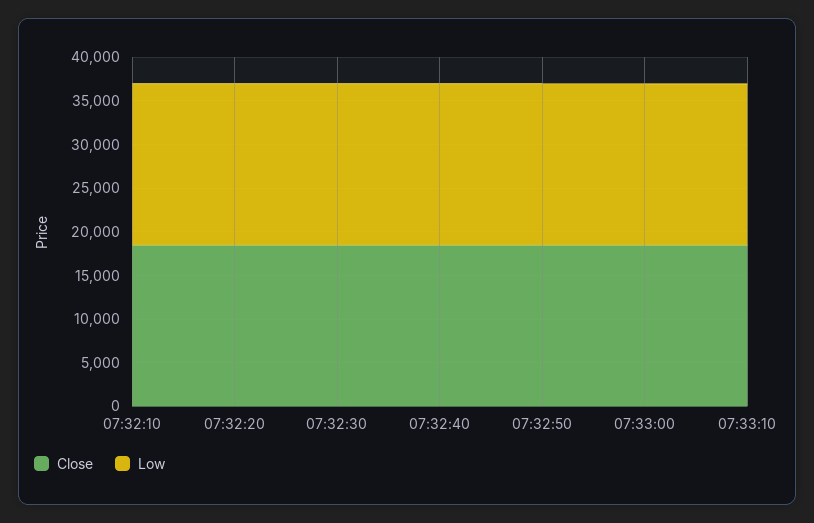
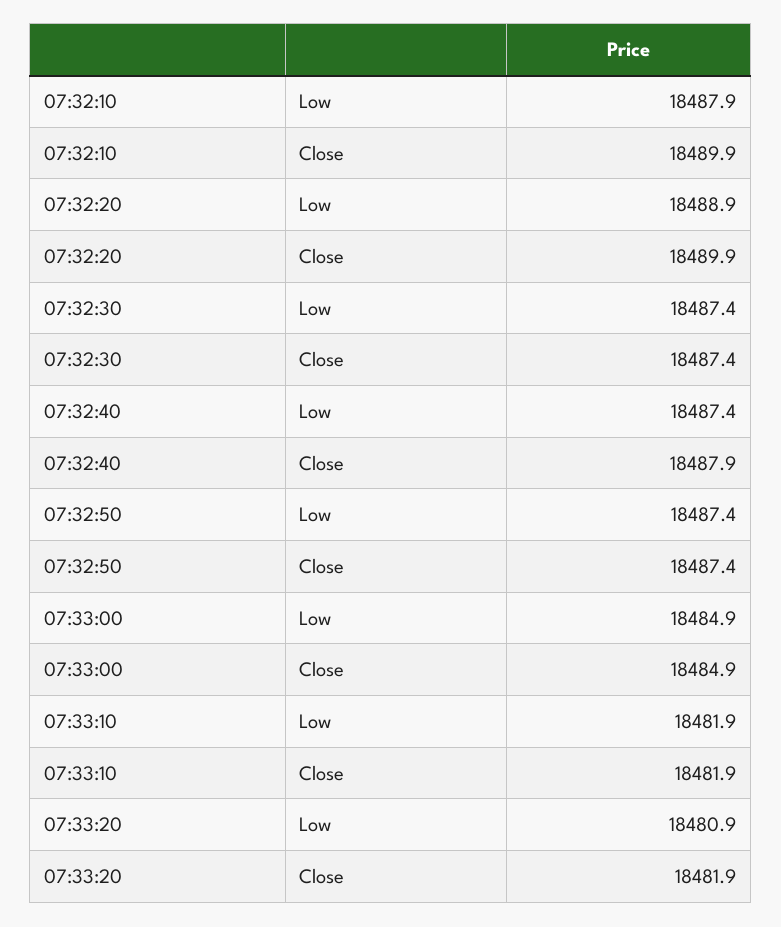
Low, 07:33:20: none -> 18480.9
Close, 07:33:20: none -> 18481.9

